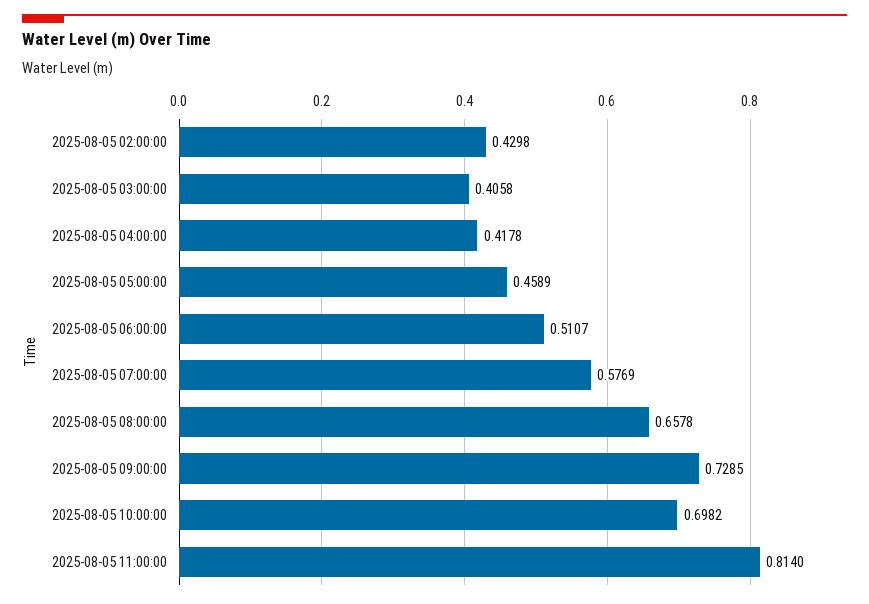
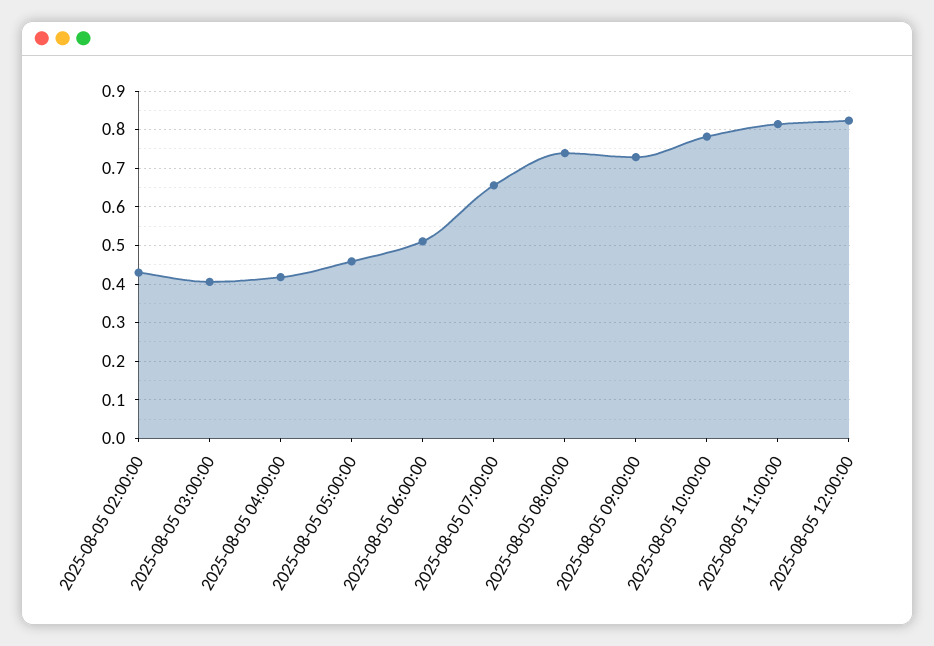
2025-08-05 07:00:00: 0.5769 -> 0.66
2025-08-05 08:00:00: 0.6578 -> 0.74
2025-08-05 10:00:00: 0.6982 -> 0.78
2025-08-05 12:00:00: none -> 0.82

